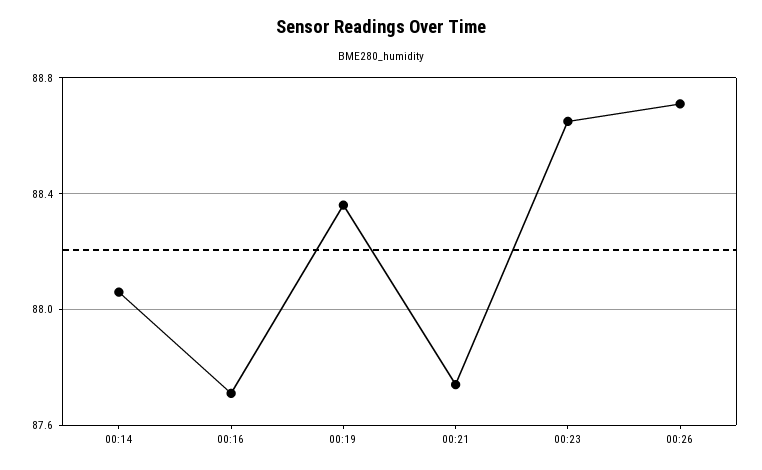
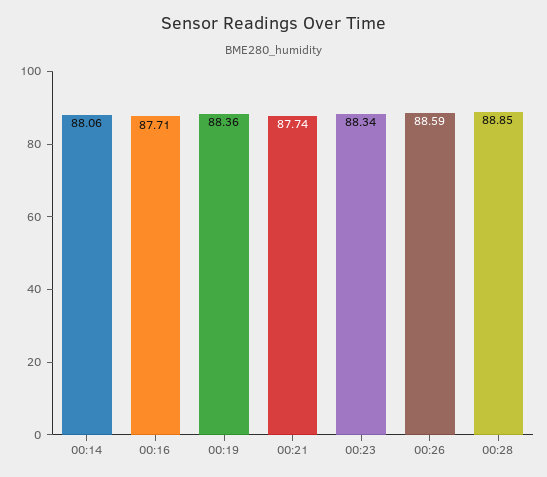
00:23: 88.65 -> 88.34
00:26: 88.7 -> 88.59
00:28: none -> 88.85

